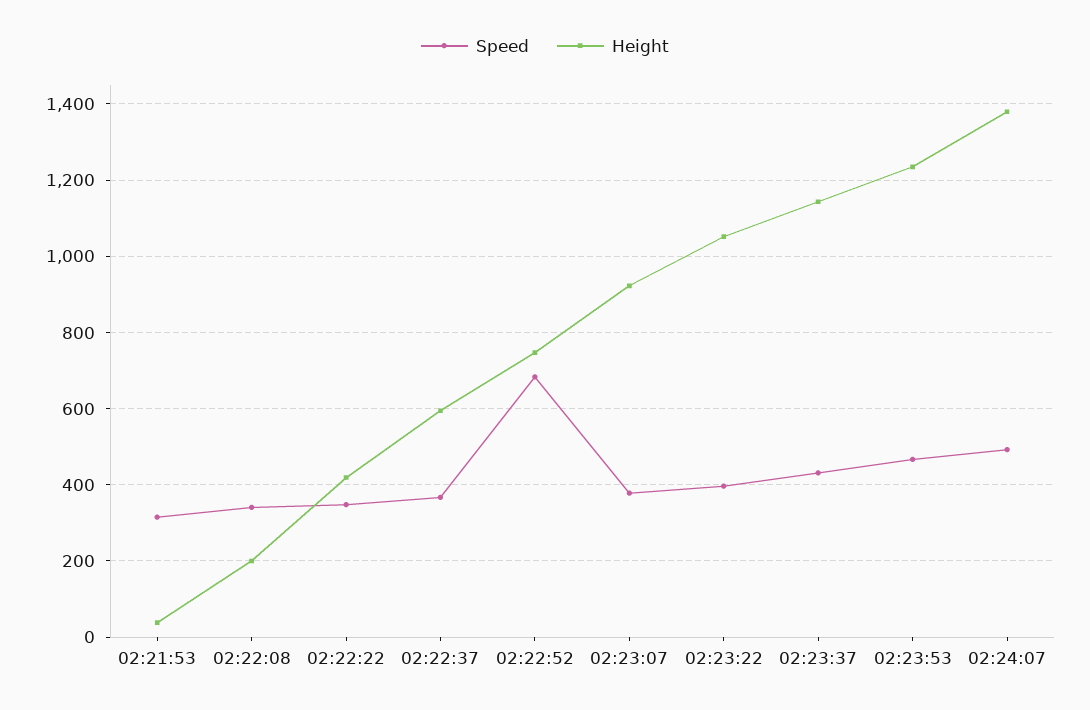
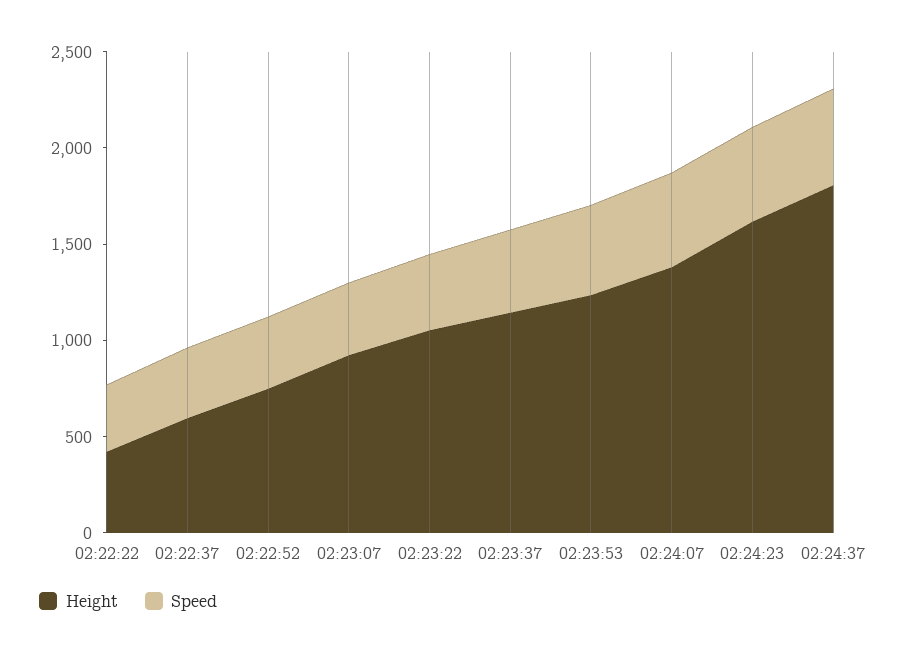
Speed, 02:21:53: 320 -> none
Height, 02:21:53: 40 -> none
Speed, 02:22:08: 340 -> none
Height, 02:22:08: 200 -> none
Speed, 02:22:52: 680 -> 400
Height, 02:24:23: none -> 1600
Speed, 02:24:23: none -> 500
Height, 02:24:37: none -> 1800
Speed, 02:24:37: none -> 500

